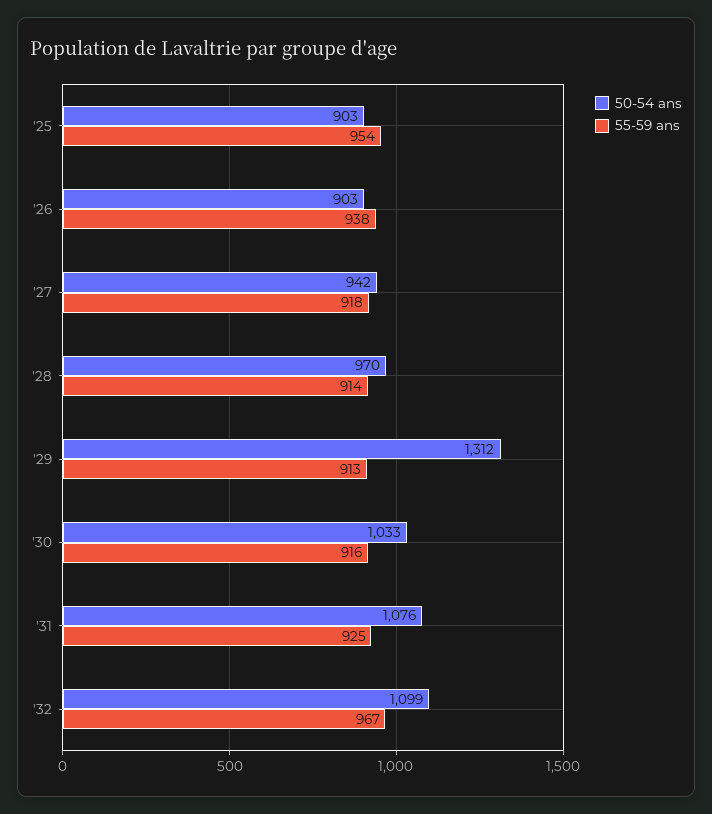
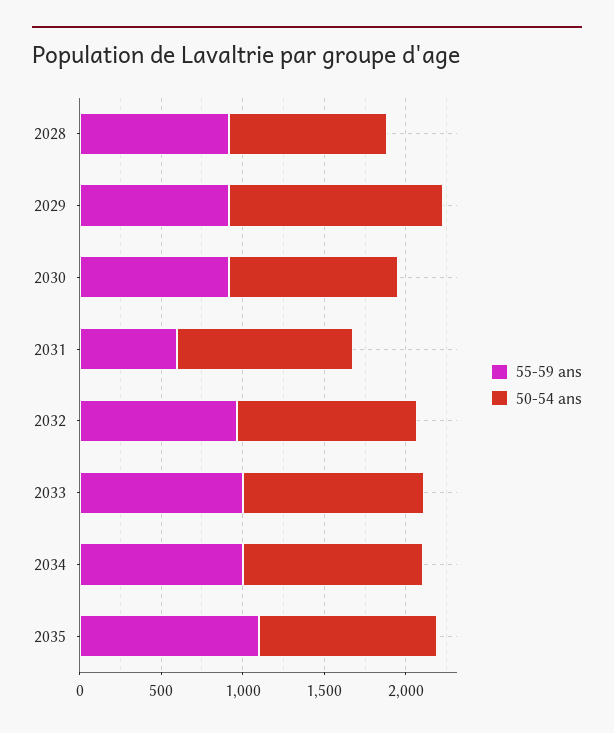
50-54 ans, '25: 903 -> none
55-59 ans, '25: 954 -> none
50-54 ans, '26: 903 -> none
55-59 ans, '26: 938 -> none
50-54 ans, '27: 942 -> none
55-59 ans, '27: 918 -> none
55-59 ans, '31: 925 -> 600
55-59 ans, 2033: none -> 1000
50-54 ans, 2033: none -> 1100
55-59 ans, 2034: none -> 1000
50-54 ans, 2034: none -> 1100
55-59 ans, 2035: none -> 1100
50-54 ans, 2035: none -> 1100

